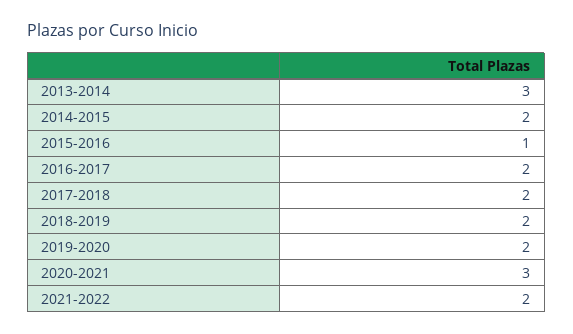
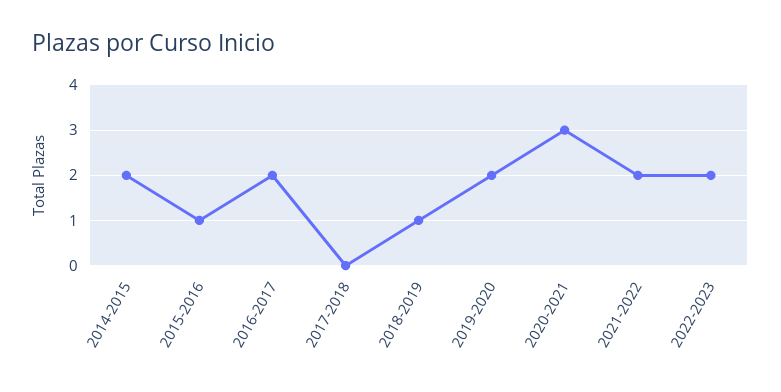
2013-2014: 3 -> none
2017-2018: 2 -> 0
2018-2019: 2 -> 1
2022-2023: none -> 2

